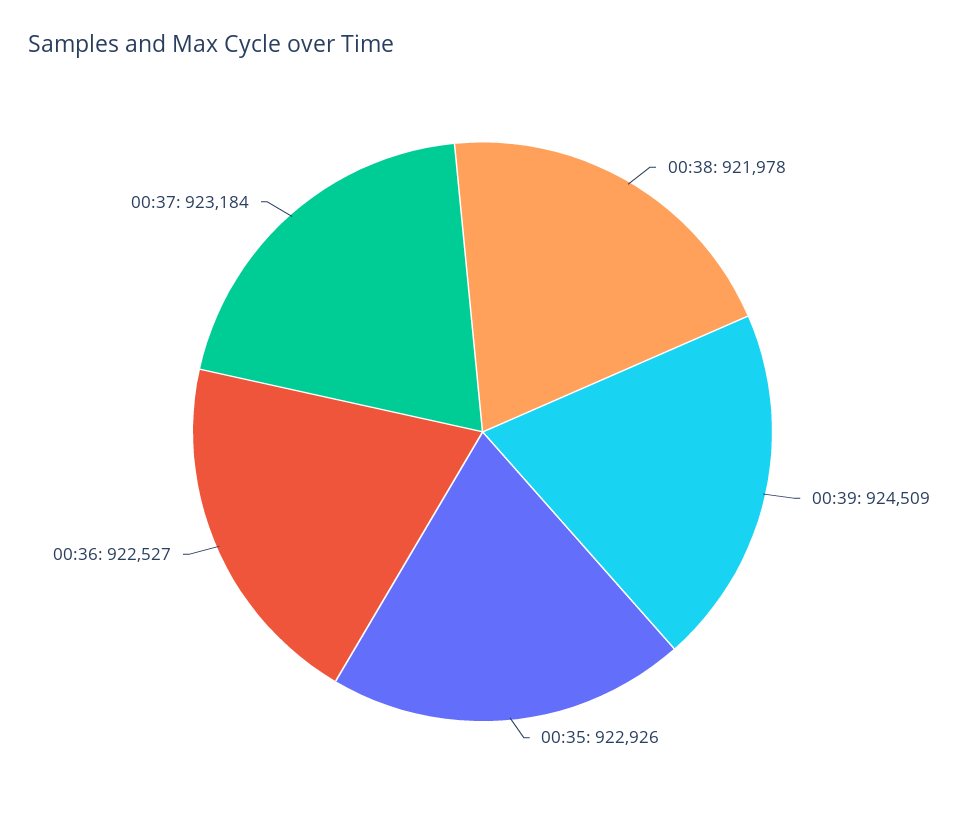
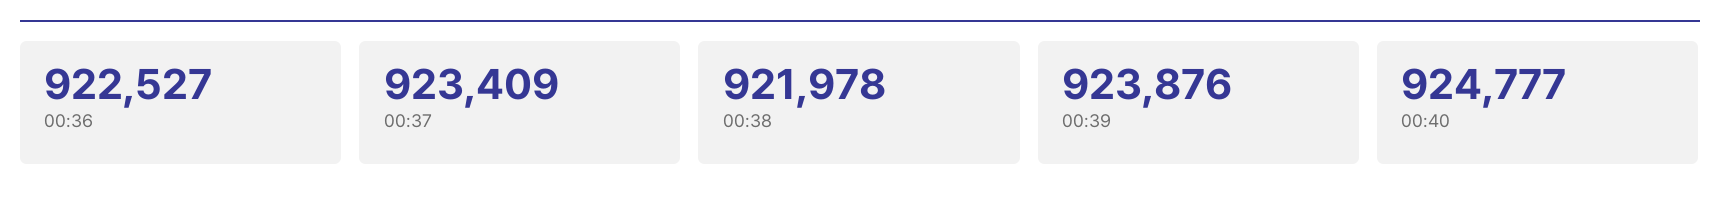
00:39: 924509 -> 923876
00:35: 922926 -> none
00:37: 923184 -> 923409
00:40: none -> 924777

